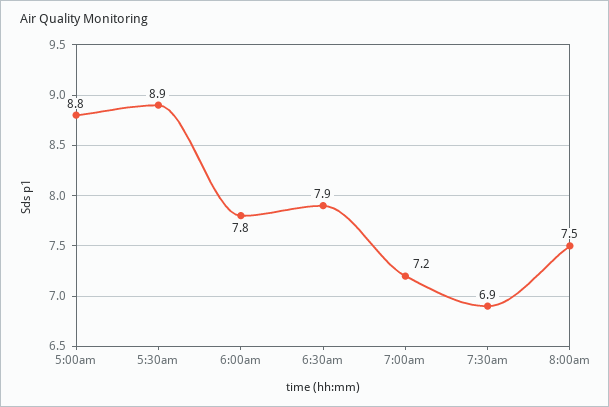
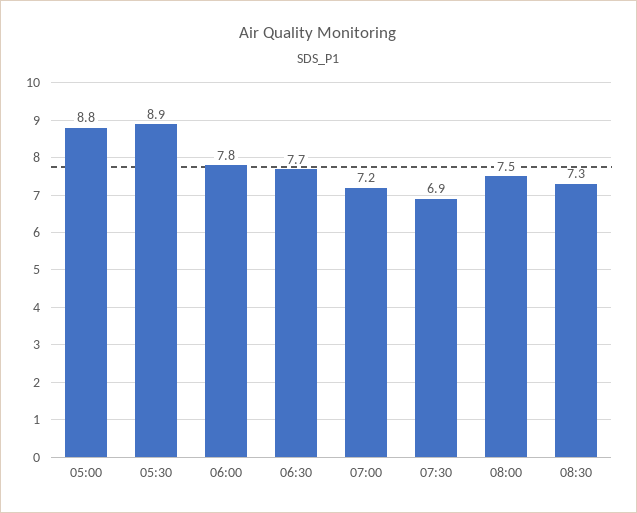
6:30am: 7.9 -> 7.7
08:30: none -> 7.3

